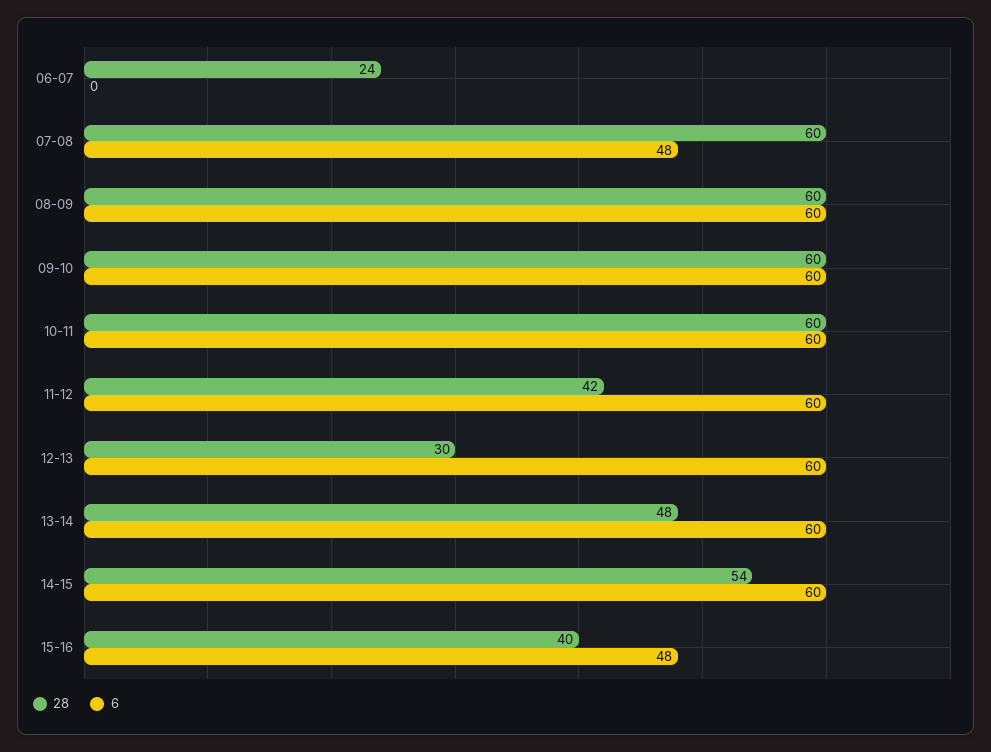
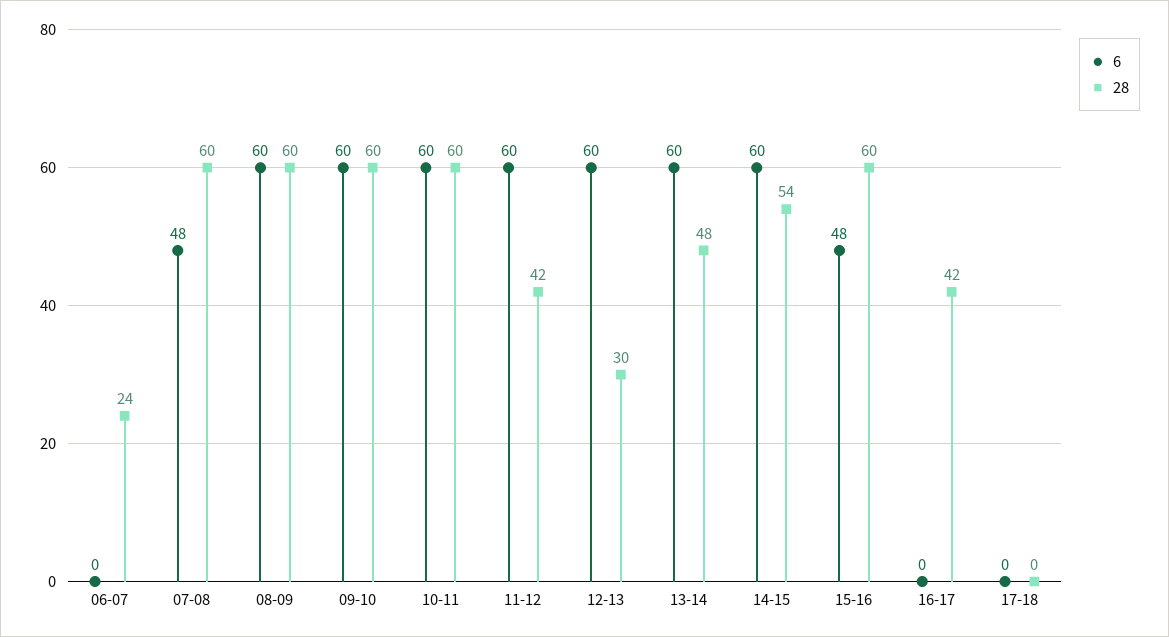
28, 15-16: 40 -> 60
6, 16-17: none -> 0
28, 16-17: none -> 42
6, 17-18: none -> 0
28, 17-18: none -> 0

